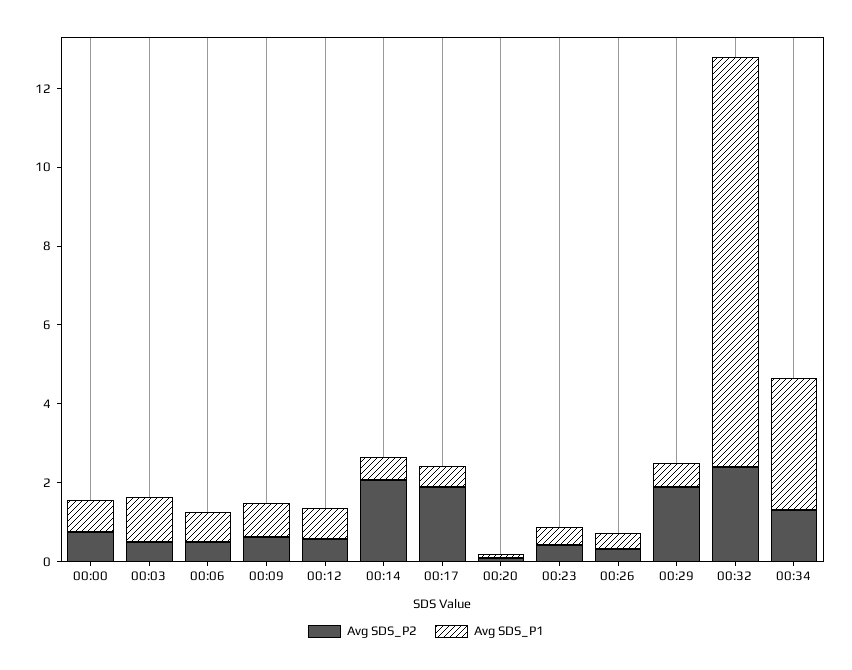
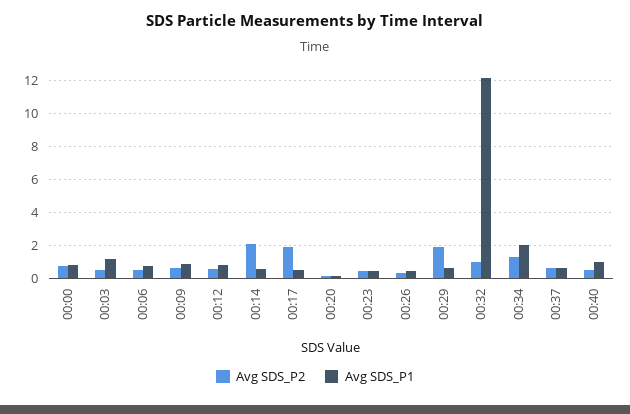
Avg SDS_P2, 00:32: 2.5 -> 1
Avg SDS_P1, 00:32: 10.5 -> 12
Avg SDS_P1, 00:34: 3.5 -> 2
Avg SDS_P2, 00:37: none -> 0.5
Avg SDS_P1, 00:37: none -> 0.5
Avg SDS_P2, 00:40: none -> 0.5
Avg SDS_P1, 00:40: none -> 1

